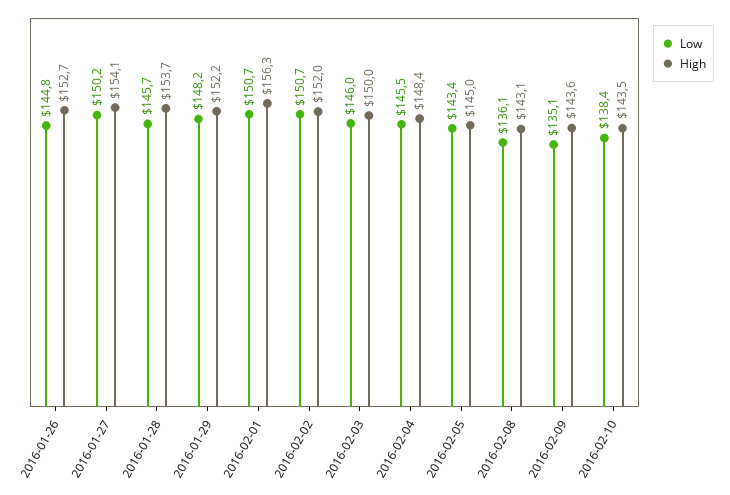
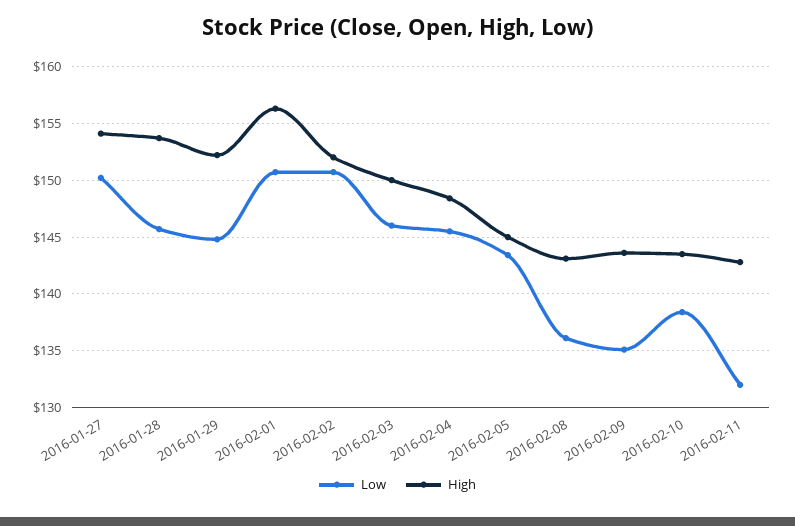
Low, 2016-01-26: 144.8 -> none
High, 2016-01-26: 152.7 -> none
Low, 2016-01-29: 148.2 -> 145
Low, 2016-02-11: none -> 132
High, 2016-02-11: none -> 143

